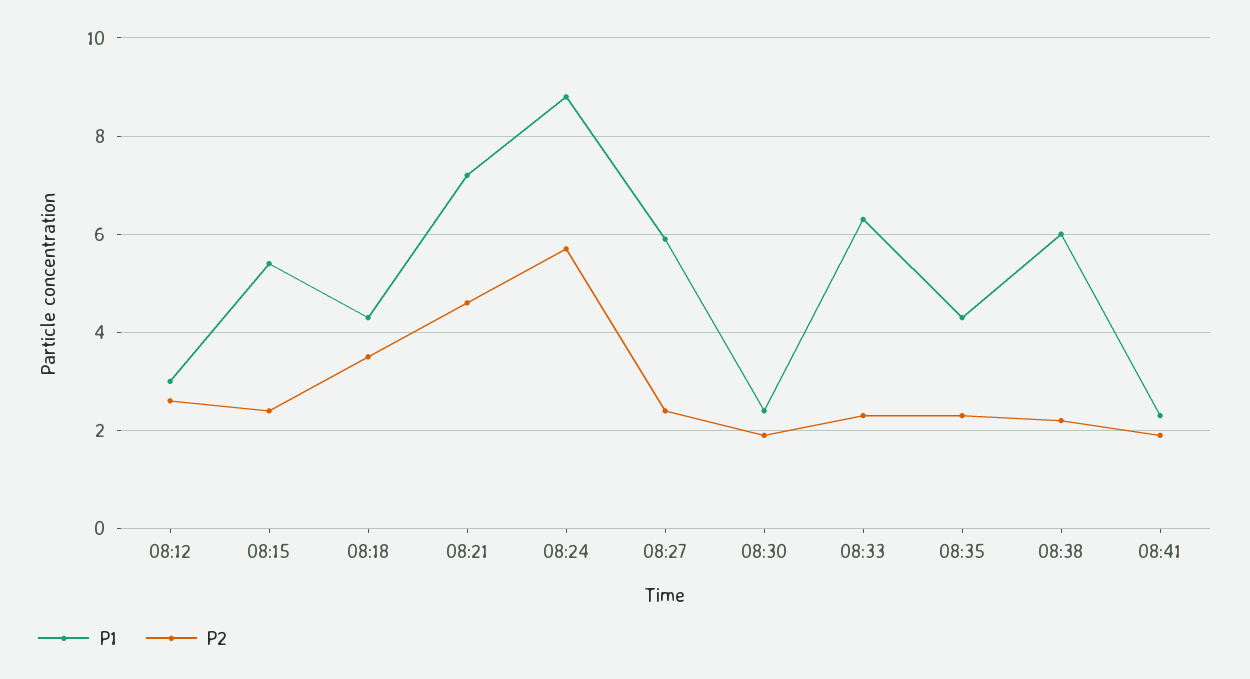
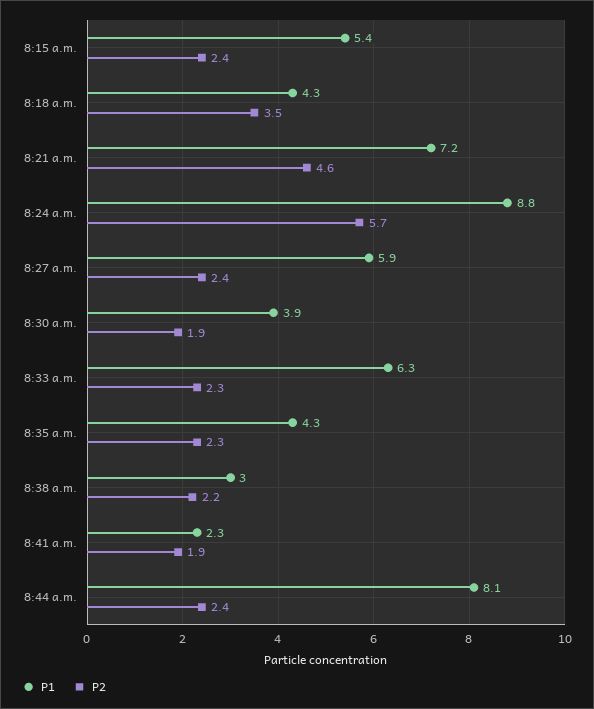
P1, 08:12: 3 -> none
P2, 08:12: 2.5 -> none
P1, 08:30: 2.5 -> 3.9
P1, 08:38: 6 -> 3
P1, 8:44 a.m.: none -> 8.1
P2, 8:44 a.m.: none -> 2.4

